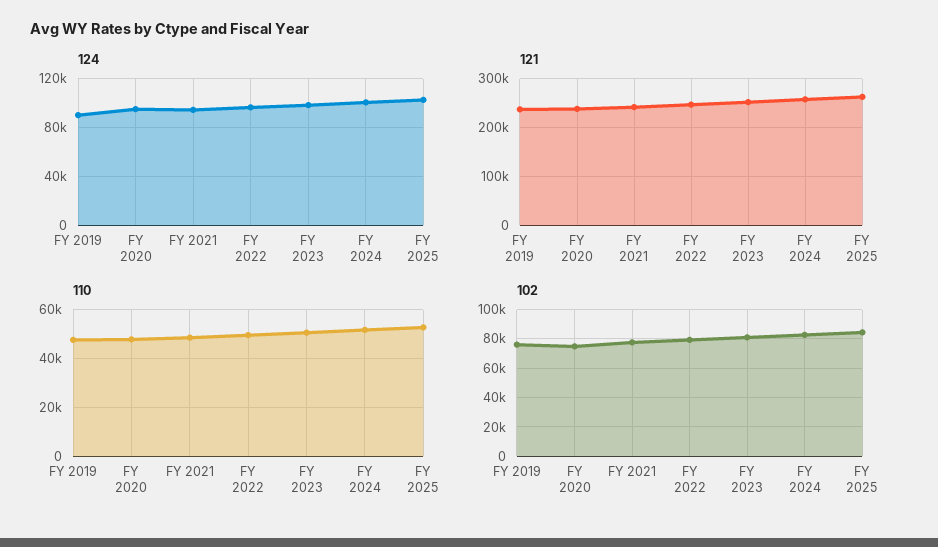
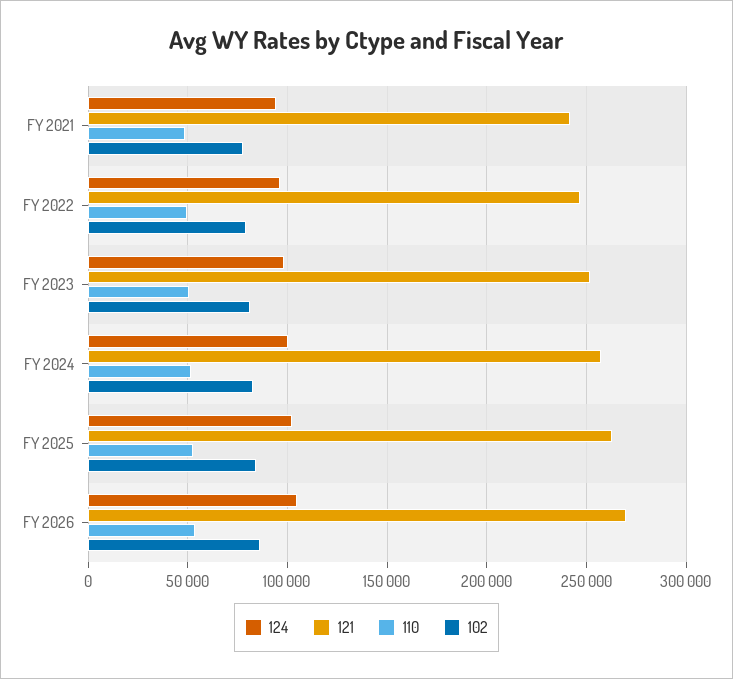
124, FY 2019: 90000 -> none
124, FY 2020: 95000 -> none
121, FY 2019: 240000 -> none
121, FY 2020: 240000 -> none
110, FY 2019: 47500 -> none
110, FY 2020: 47500 -> none
102, FY 2019: 75000 -> none
102, FY 2020: 75000 -> none
124, FY 2026: none -> 105000
121, FY 2026: none -> 270000
110, FY 2026: none -> 55000
102, FY 2026: none -> 85000

